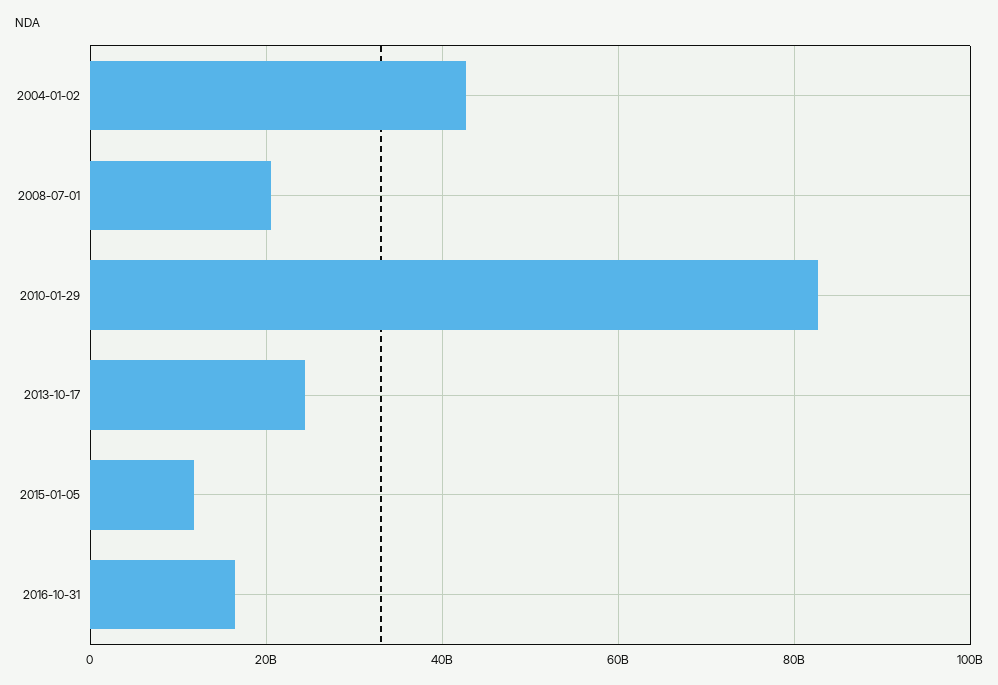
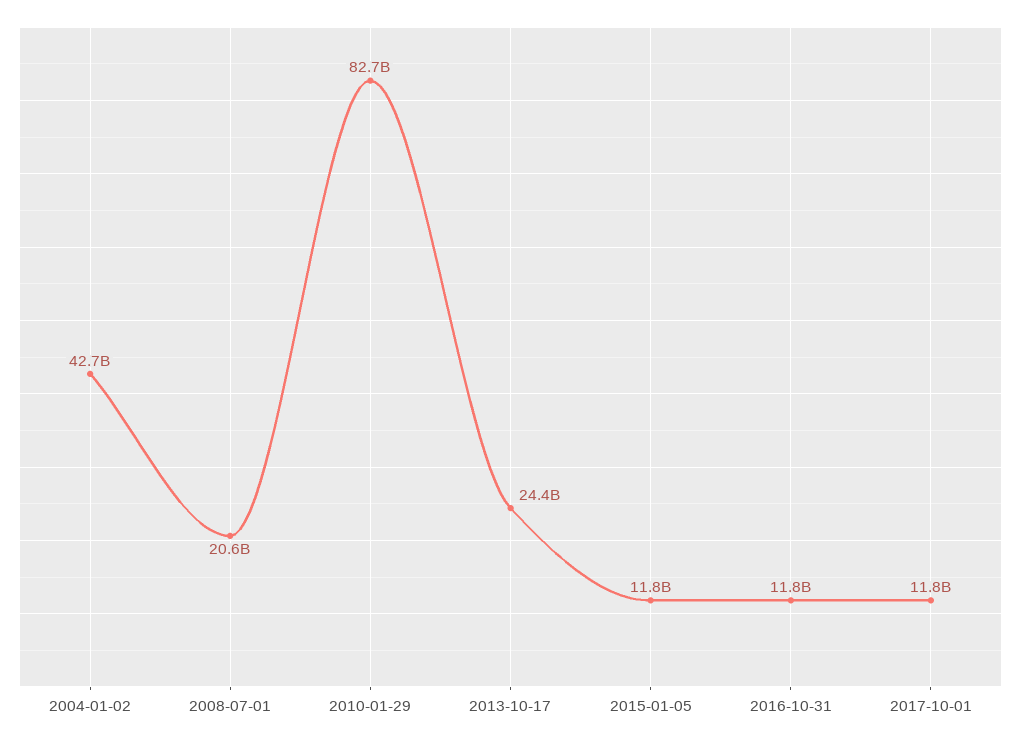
2016-10-31: 16000000000 -> 11800000000
2017-10-01: none -> 11800000000

